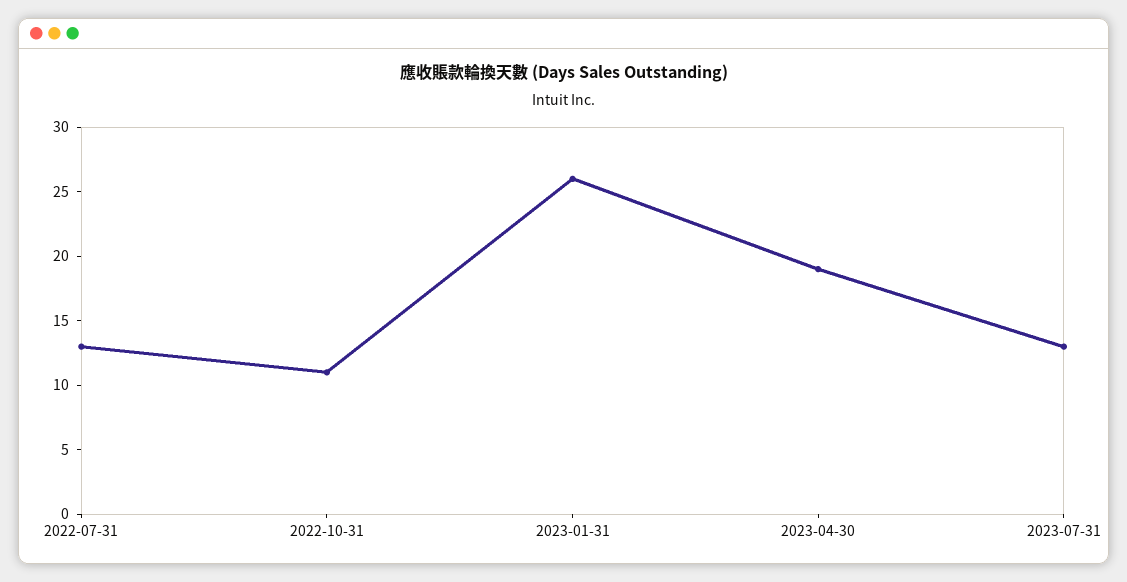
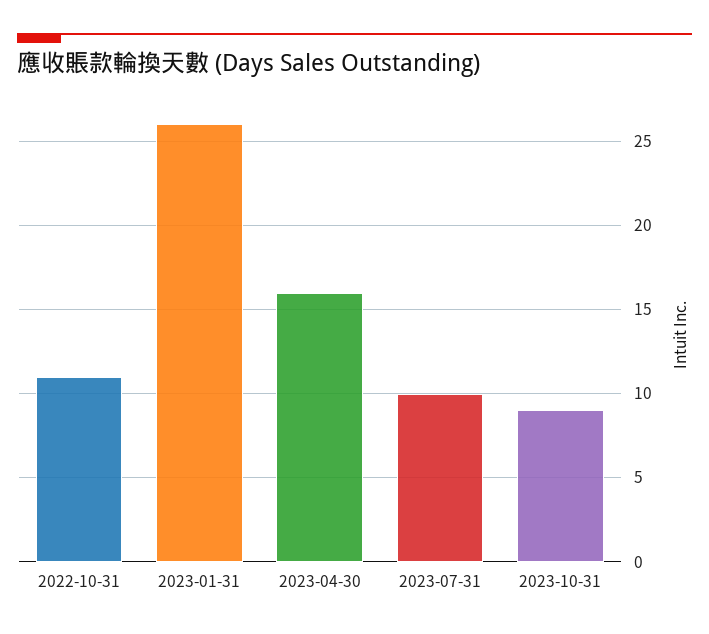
2022-07-31: 13 -> none
2023-04-30: 19 -> 16
2023-07-31: 13 -> 10
2023-10-31: none -> 9

